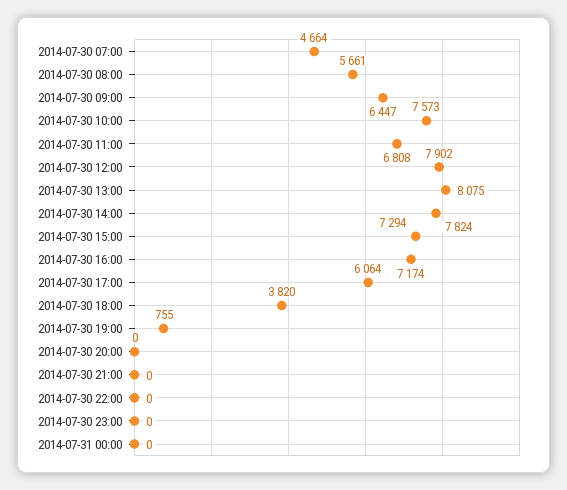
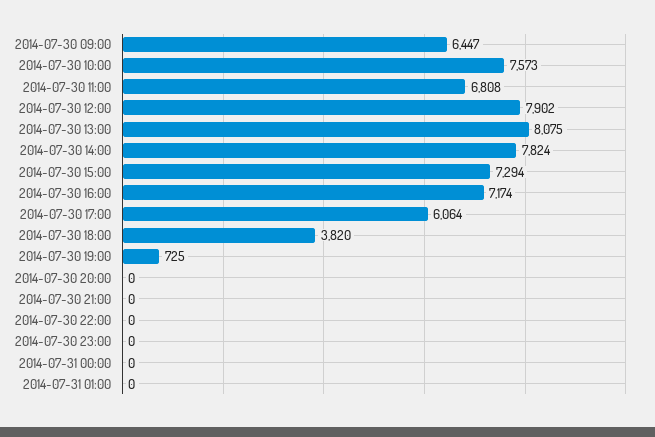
2014-07-30 07:00: 4664 -> none
2014-07-30 08:00: 5661 -> none
2014-07-30 19:00: 755 -> 725
2014-07-31 01:00: none -> 0

